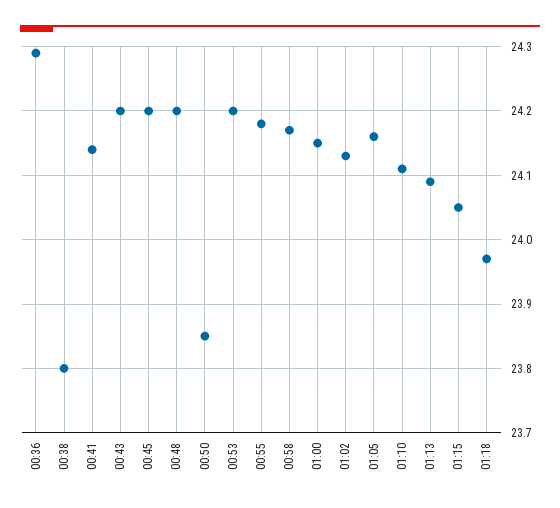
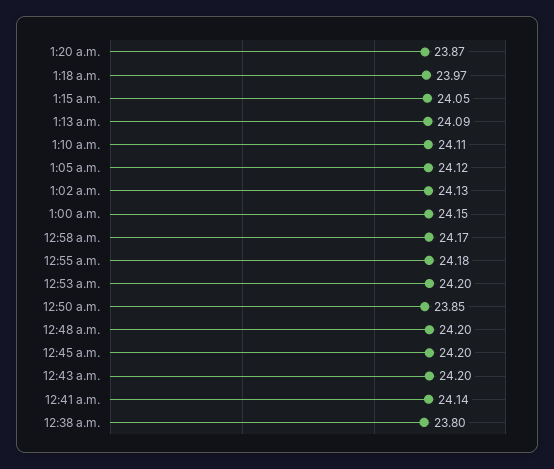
00:36: 24.29 -> none
01:05: 24.16 -> 24.12
1:20 a.m.: none -> 23.87

